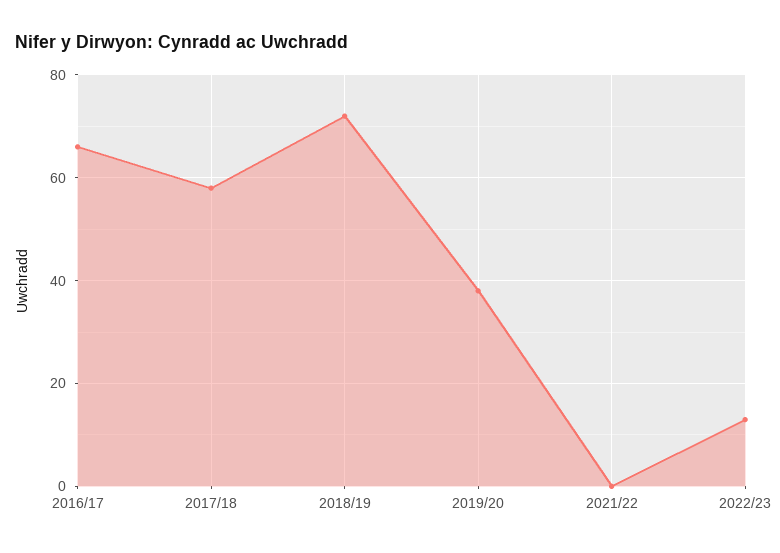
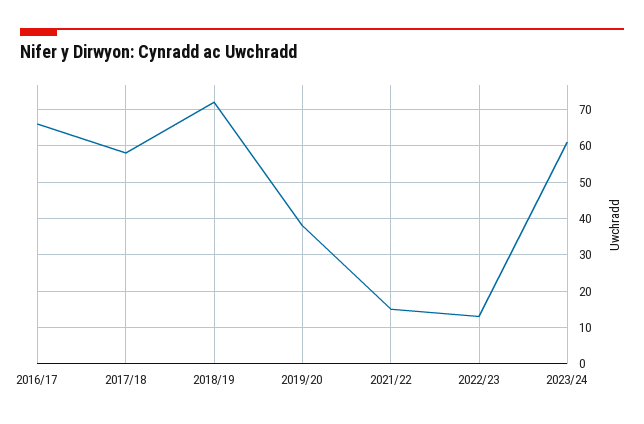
2021/22: 0 -> 15
2023/24: none -> 60

